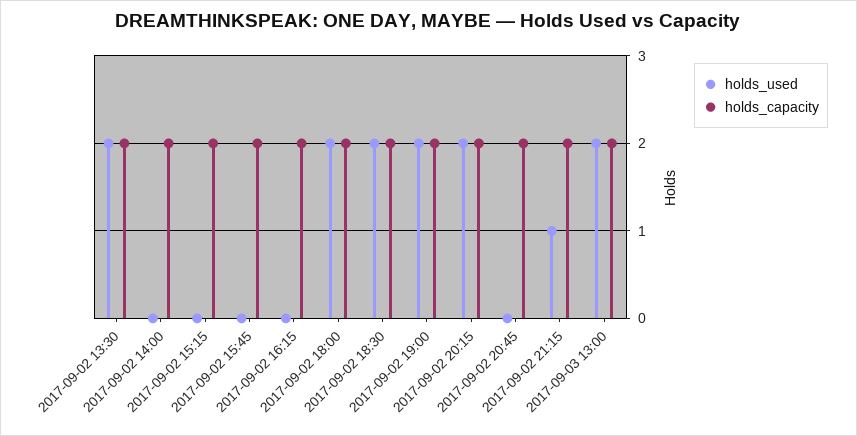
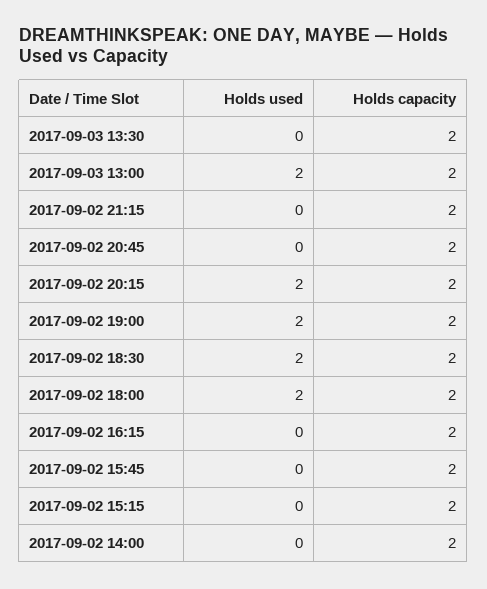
holds_used, 2017-09-02 13:30: 2 -> none
holds_capacity, 2017-09-02 13:30: 2 -> none
holds_used, 2017-09-02 21:15: 1 -> 0
holds_used, 2017-09-03 13:30: none -> 0
holds_capacity, 2017-09-03 13:30: none -> 2

